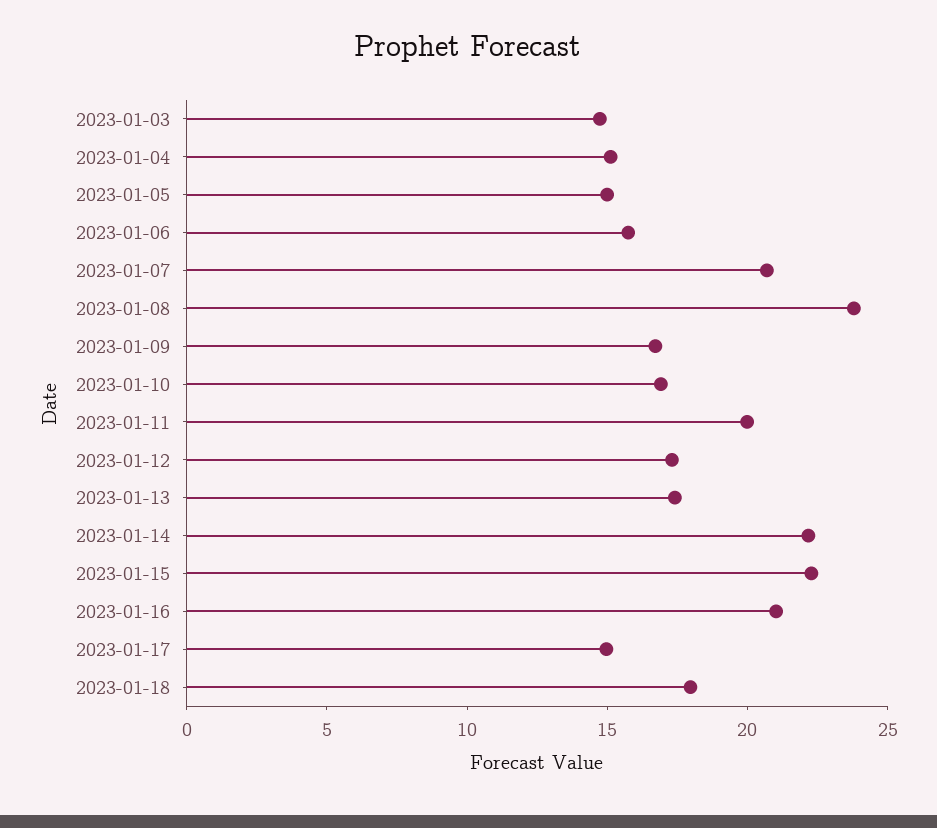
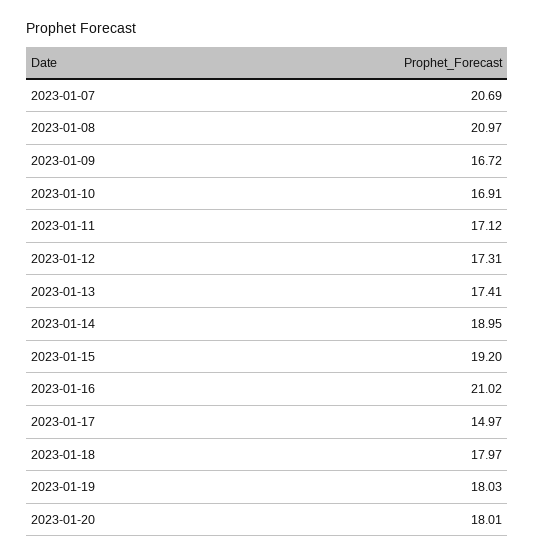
2023-01-03: 15 -> none
2023-01-04: 15 -> none
2023-01-05: 15 -> none
2023-01-06: 16 -> none
2023-01-08: 24 -> 20.97
2023-01-11: 20 -> 17.12
2023-01-14: 22 -> 18.95
2023-01-15: 22 -> 19.2
2023-01-19: none -> 18.03
2023-01-20: none -> 18.01

